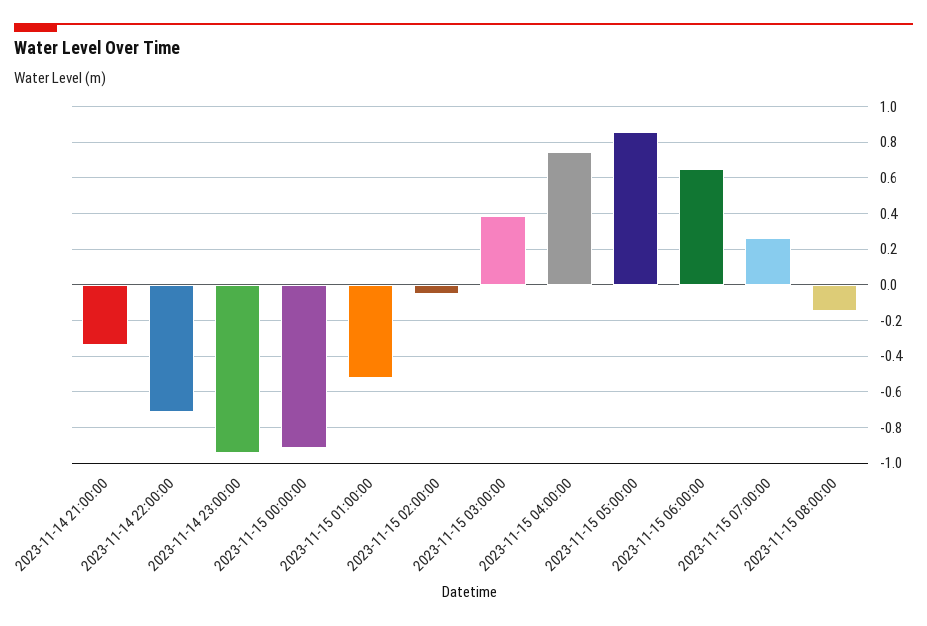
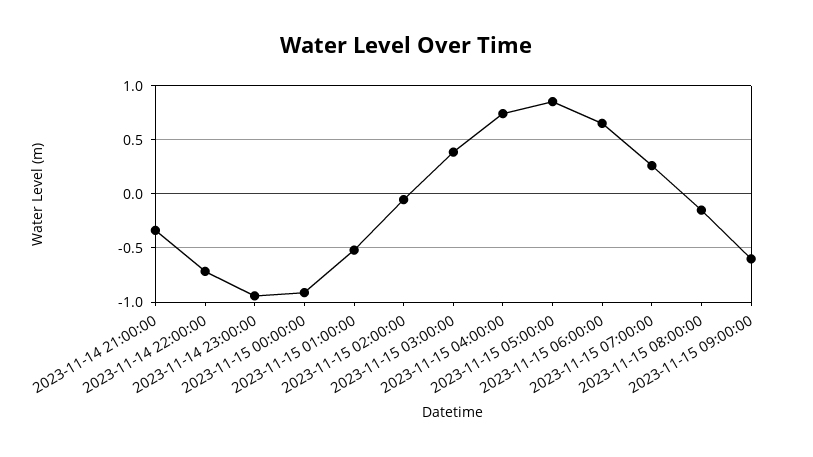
2023-11-15 09:00:00: none -> -0.6

